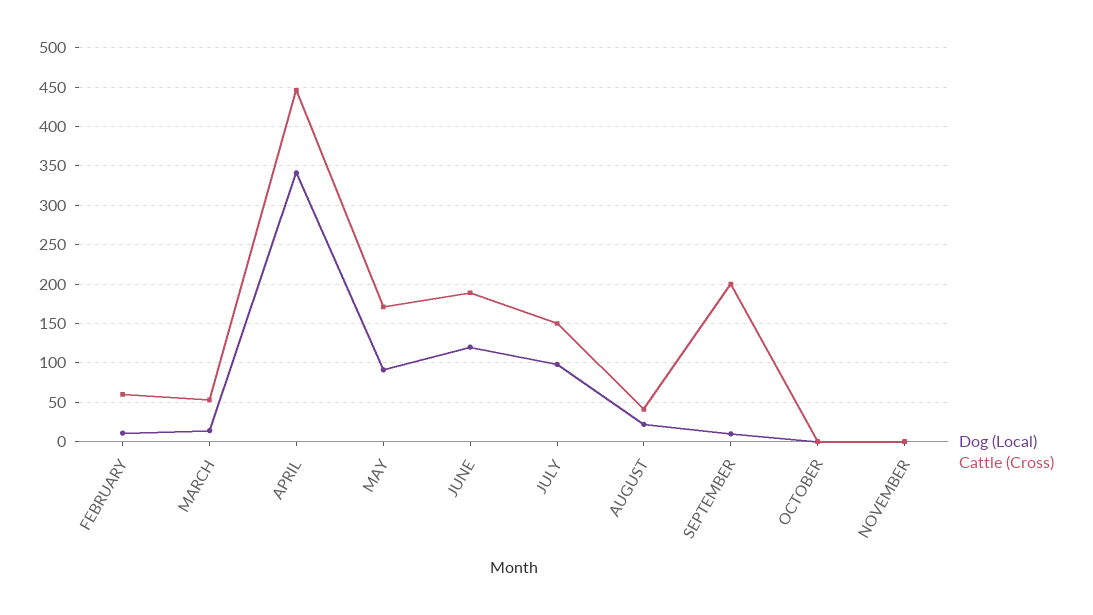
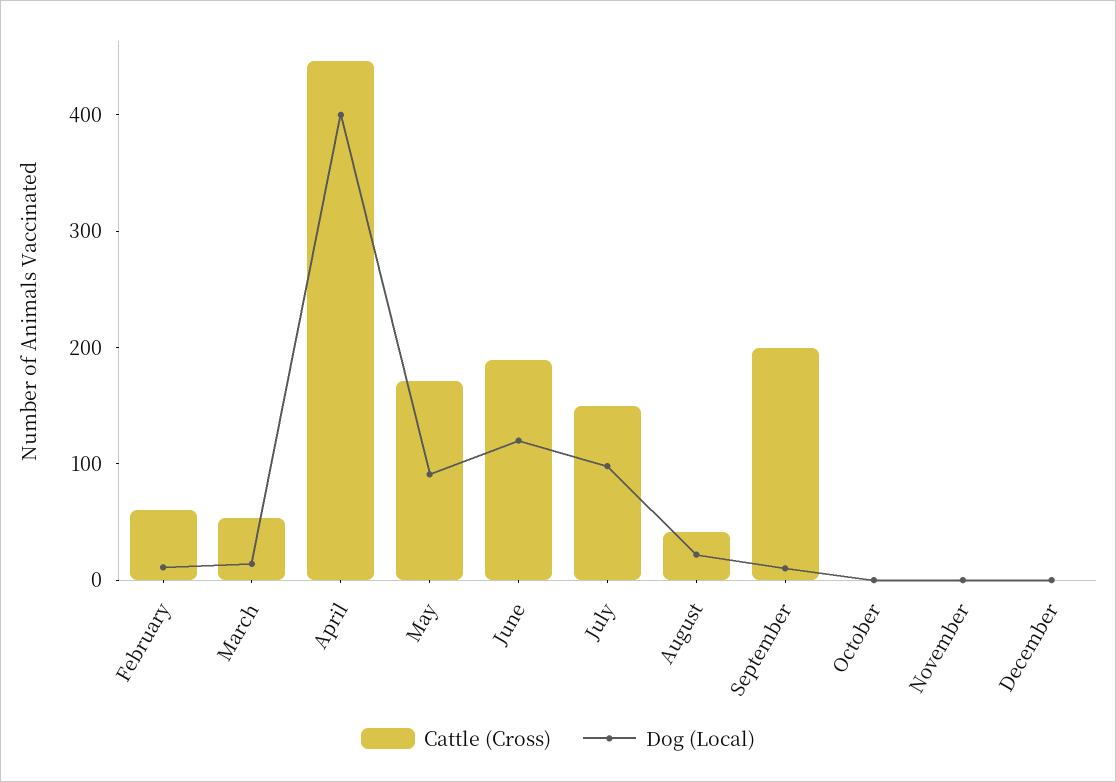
Dog (Local), APRIL: 340 -> 400
Cattle (Cross), December: none -> 0
Dog (Local), December: none -> 0

